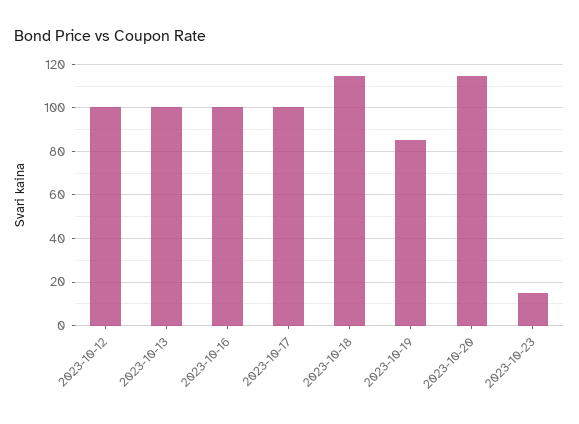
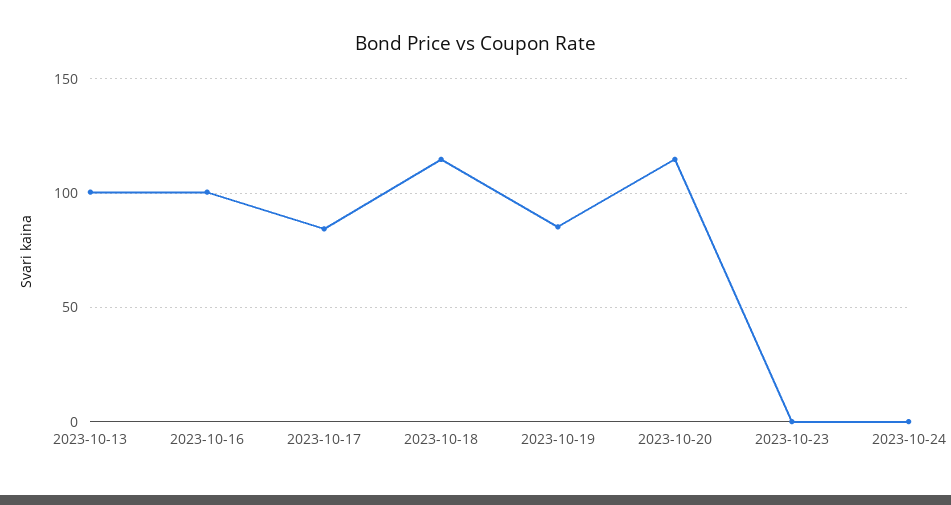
2023-10-12: 100 -> none
2023-10-17: 100 -> 85
2023-10-23: 15 -> 0
2023-10-24: none -> 0

